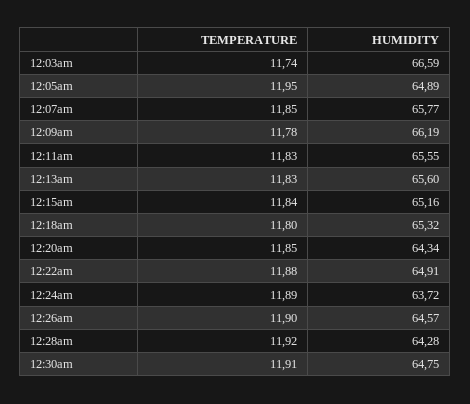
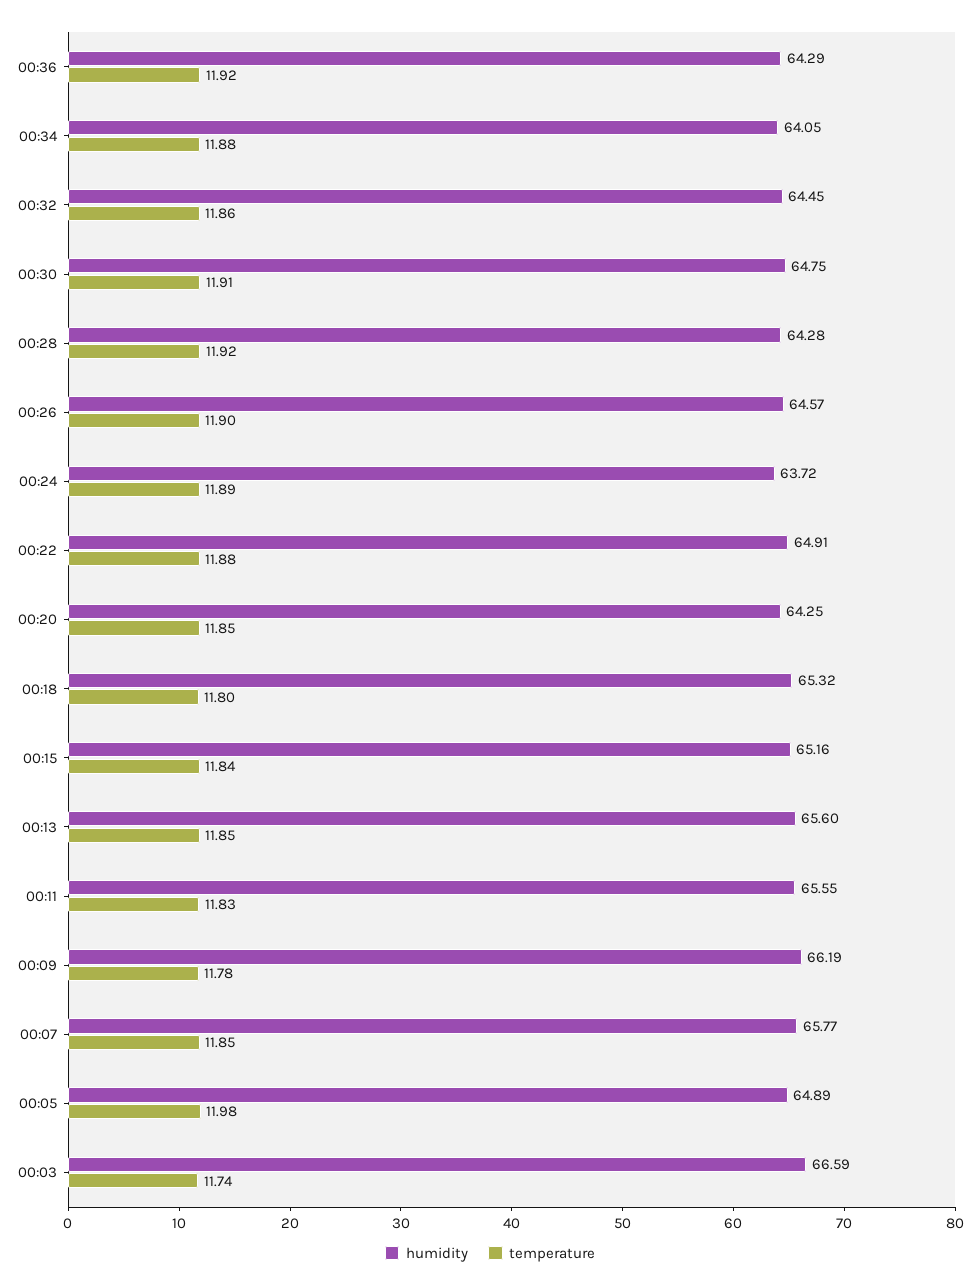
TEMPERATURE, 12:05am: 11.95 -> 11.98
TEMPERATURE, 12:13am: 11.83 -> 11.85
HUMIDITY, 12:20am: 64.34 -> 64.25
HUMIDITY, 00:36: none -> 64.29
TEMPERATURE, 00:36: none -> 11.92
HUMIDITY, 00:34: none -> 64.05
TEMPERATURE, 00:34: none -> 11.88
HUMIDITY, 00:32: none -> 64.45
TEMPERATURE, 00:32: none -> 11.86

